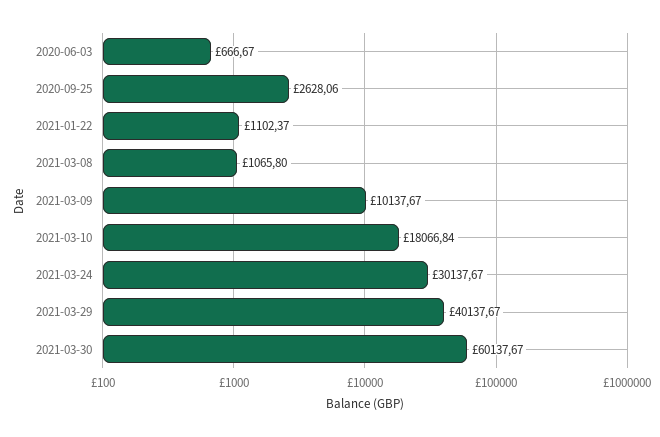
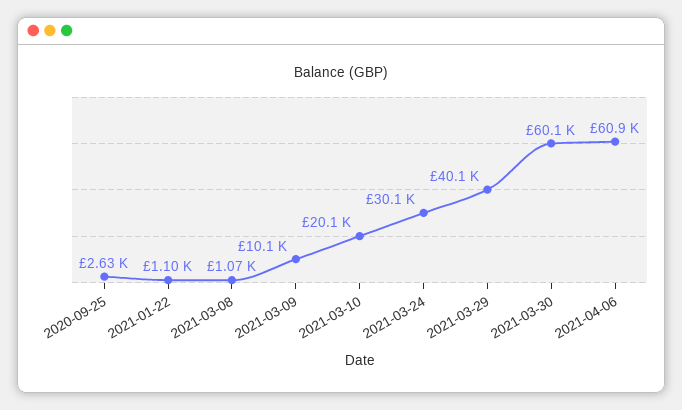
2020-06-03: 666.67 -> none
2021-03-10: 18066.84 -> 20100
2021-04-06: none -> 60900

